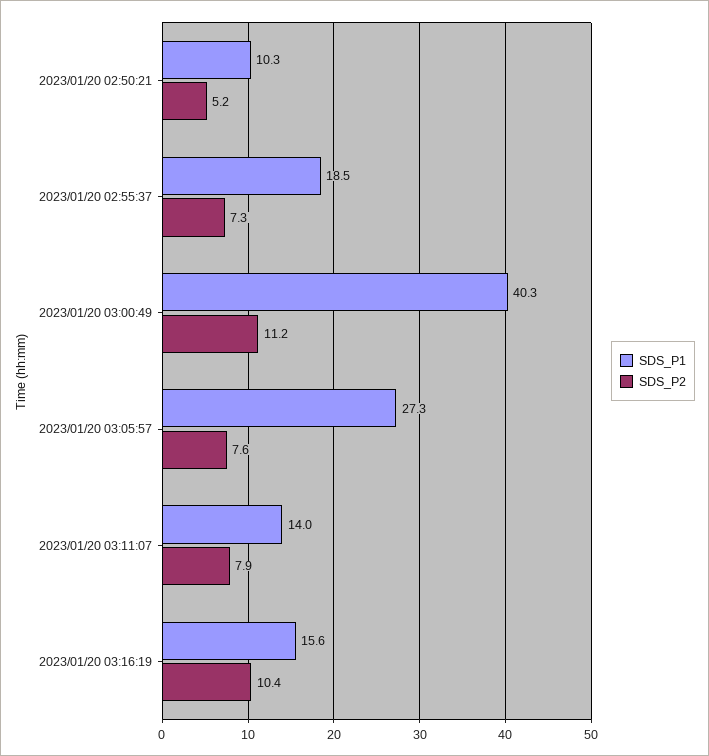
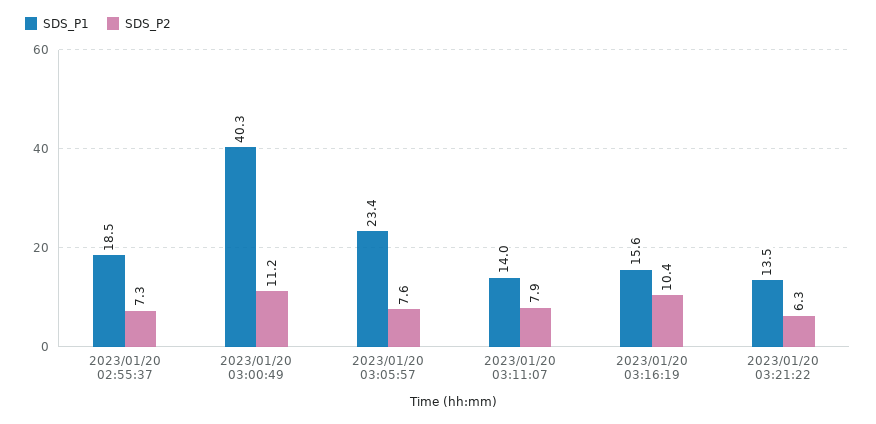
SDS_P1, 2023/01/20 02:50:21: 10.3 -> none
SDS_P2, 2023/01/20 02:50:21: 5.2 -> none
SDS_P1, 2023/01/20 03:05:57: 27.3 -> 23.4
SDS_P1, 2023/01/20 03:21:22: none -> 13.5
SDS_P2, 2023/01/20 03:21:22: none -> 6.3

